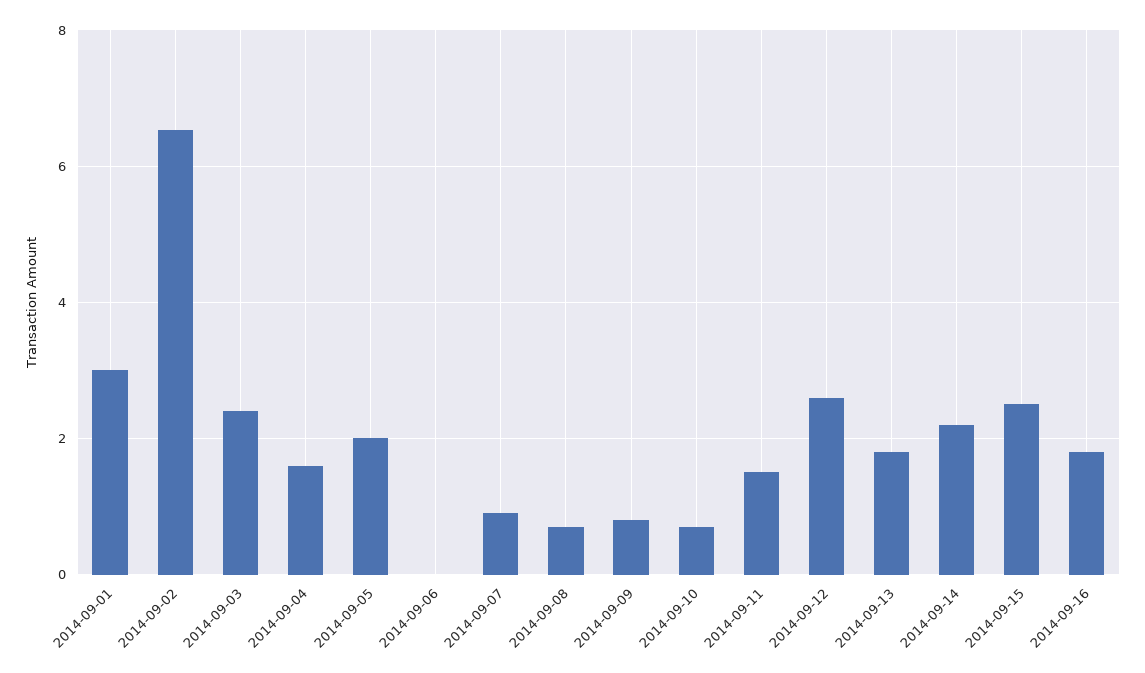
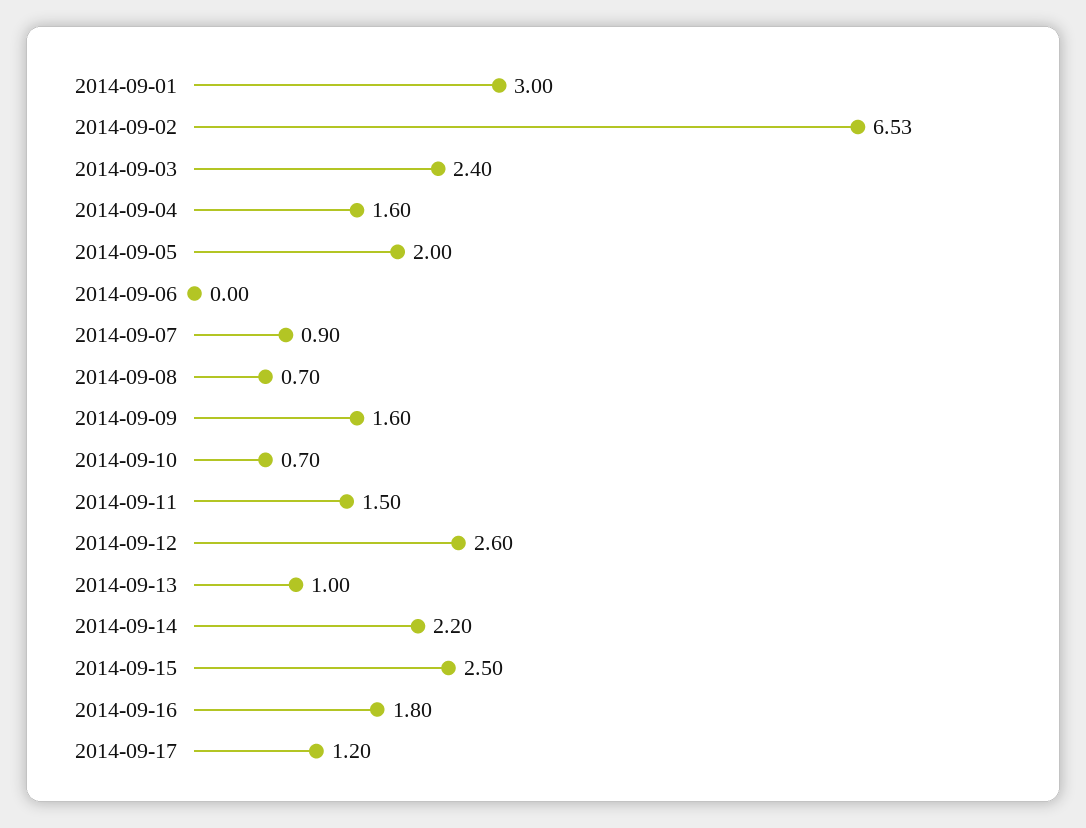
2014-09-09: 0.8 -> 1.6
2014-09-13: 1.8 -> 1
2014-09-17: none -> 1.2

